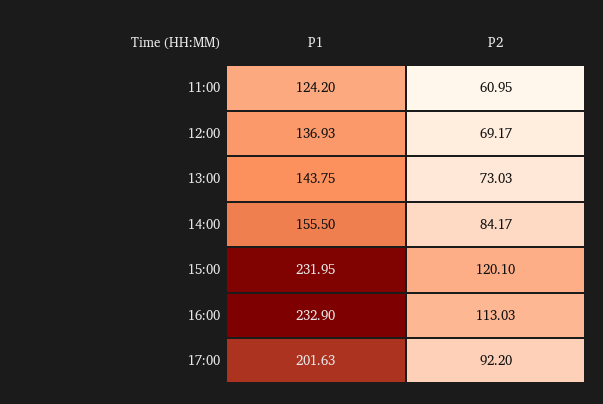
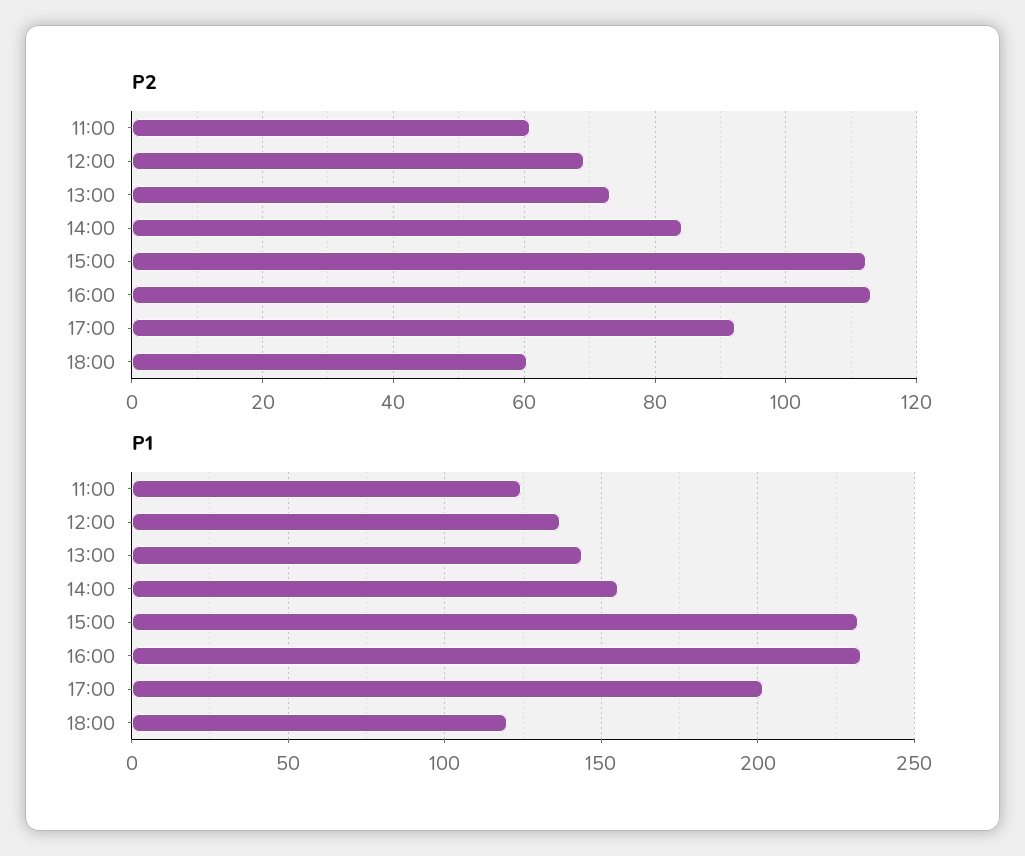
P2, 15:00: 120.1 -> 112
P2, 18:00: none -> 60
P1, 18:00: none -> 120

